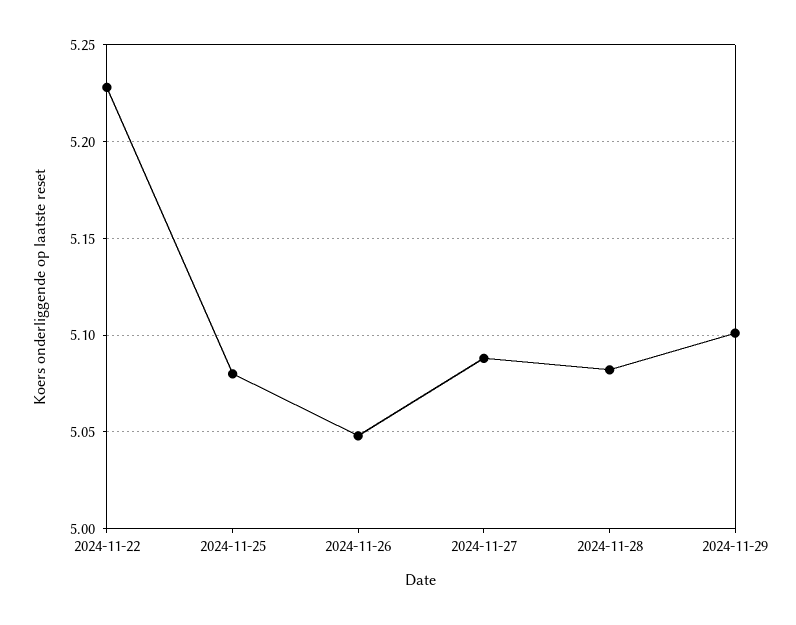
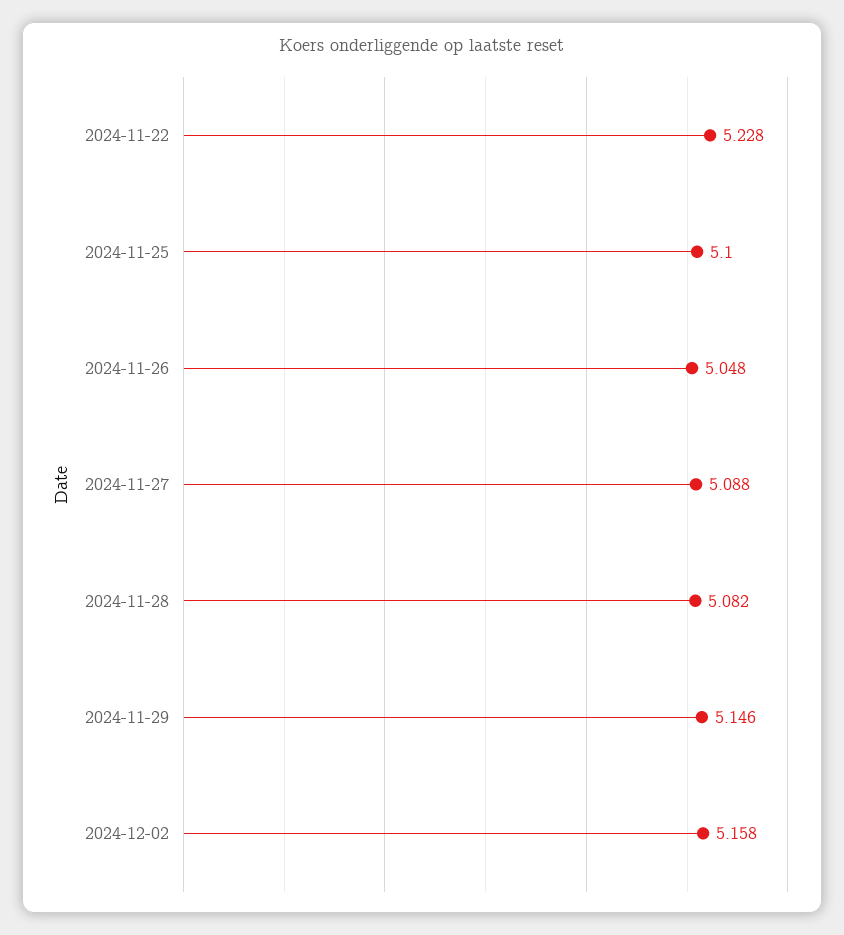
2024-11-25: 5.08 -> 5.1
2024-11-29: 5.1 -> 5.146
2024-12-02: none -> 5.158

